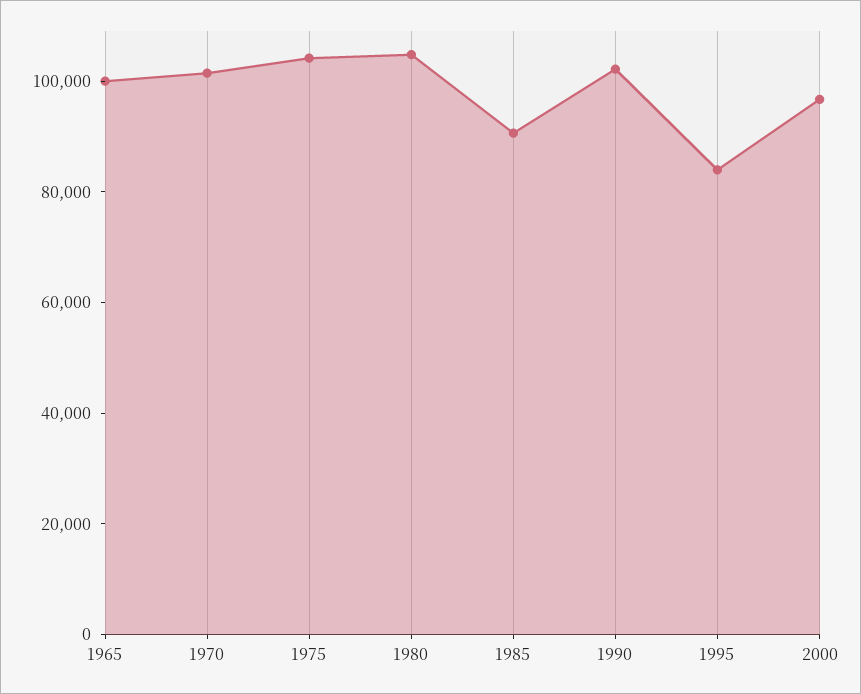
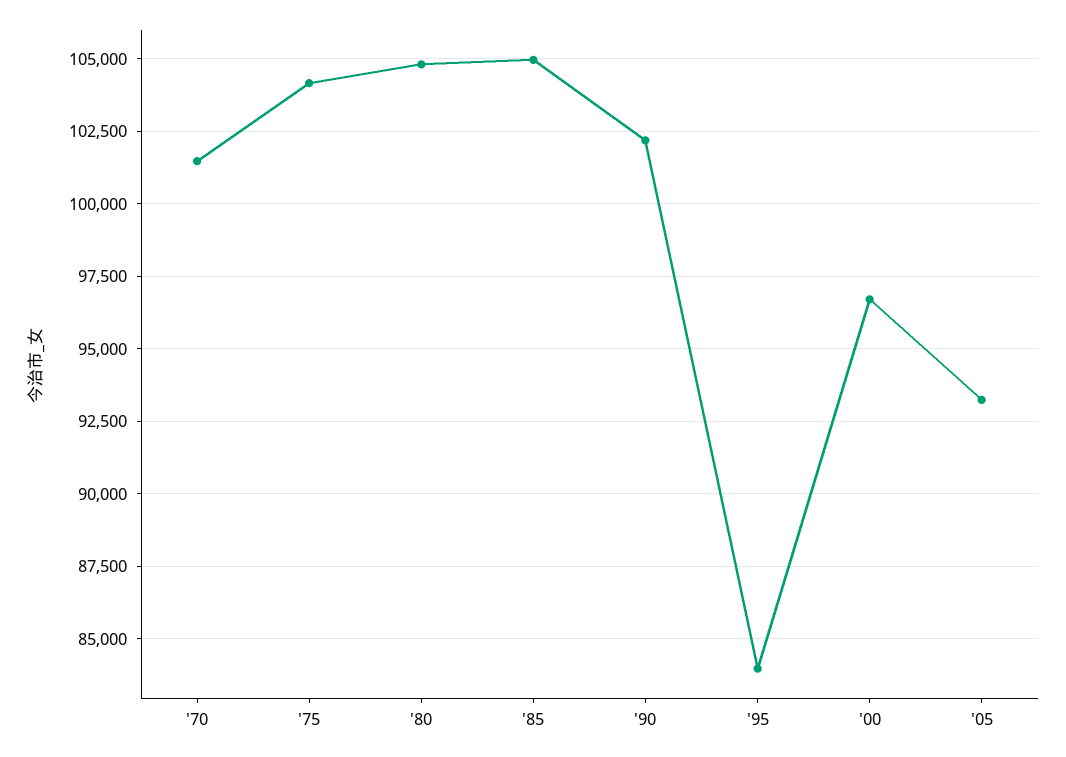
1965: 100000 -> none
1985: 90000 -> 105000
'05: none -> 93250

